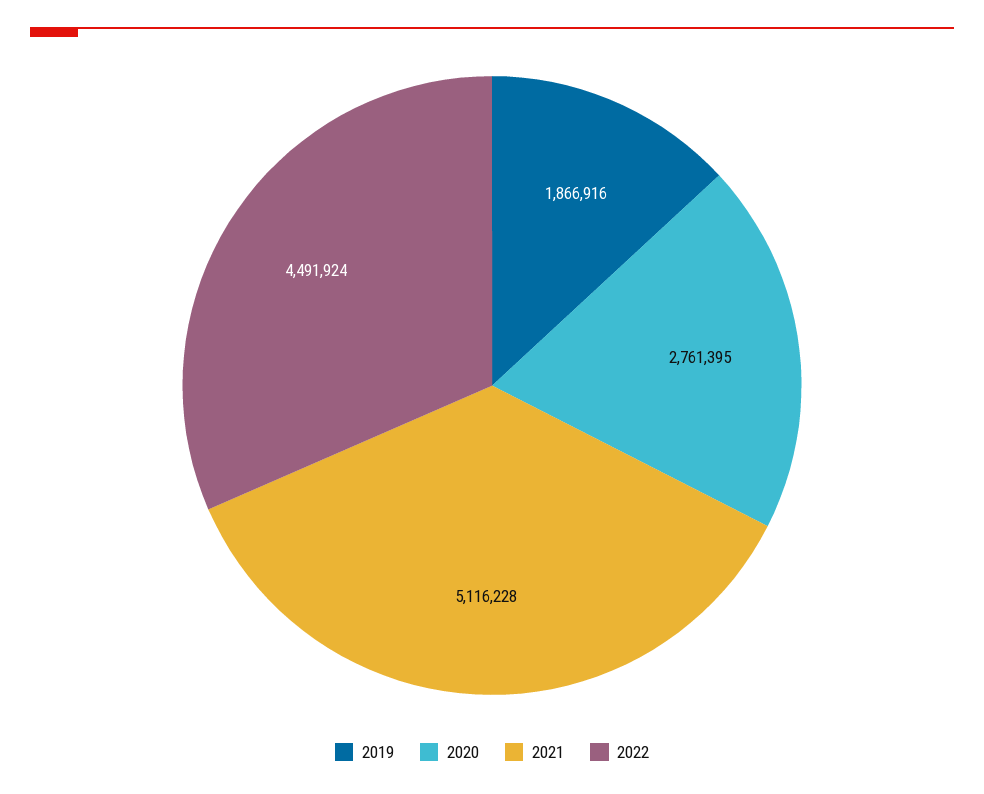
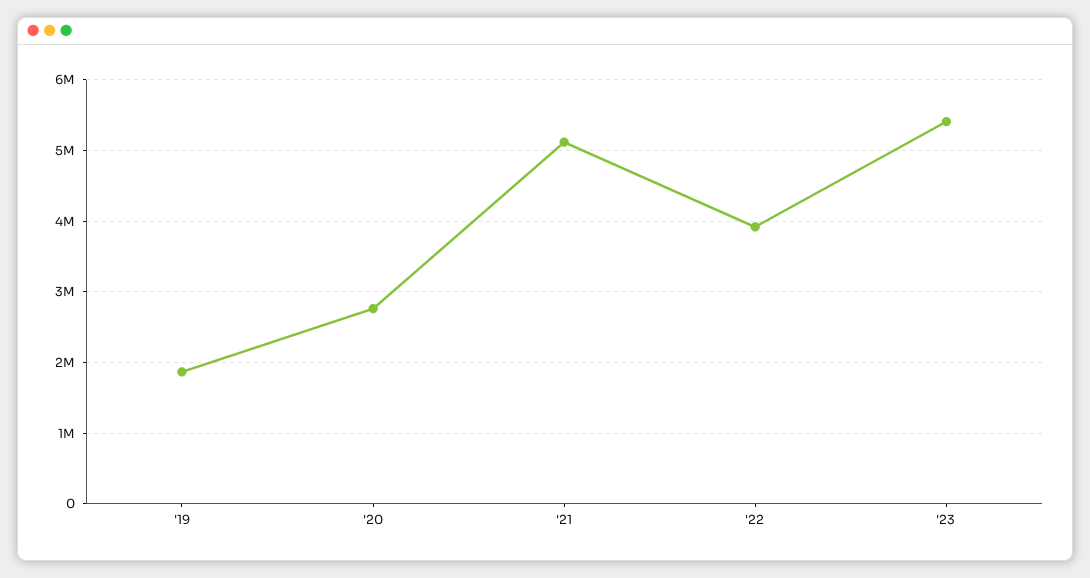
2022: 4491924 -> 3900000
'23: none -> 5400000

